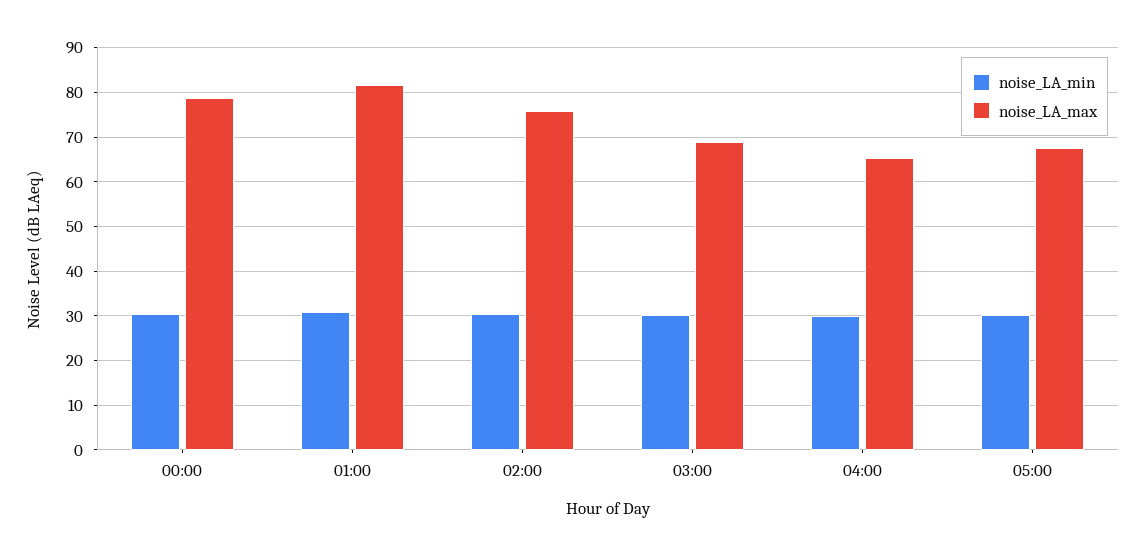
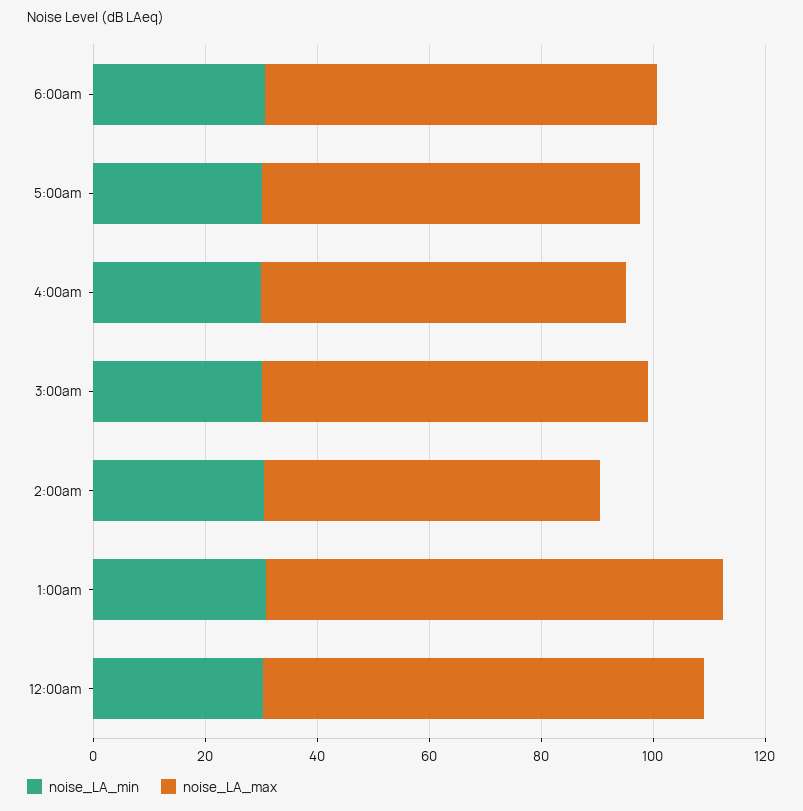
noise_LA_max, 02:00: 76 -> 60
noise_LA_min, 6:00am: none -> 30
noise_LA_max, 6:00am: none -> 70

